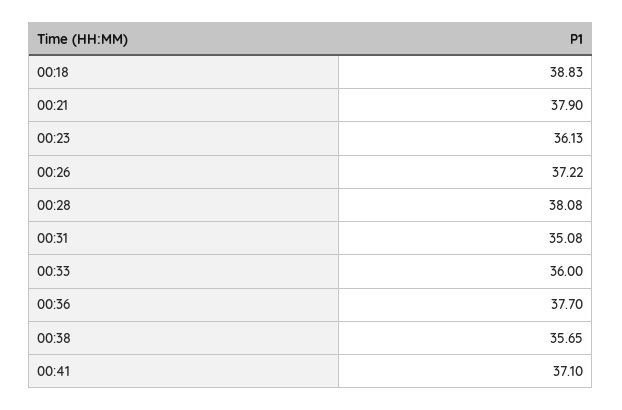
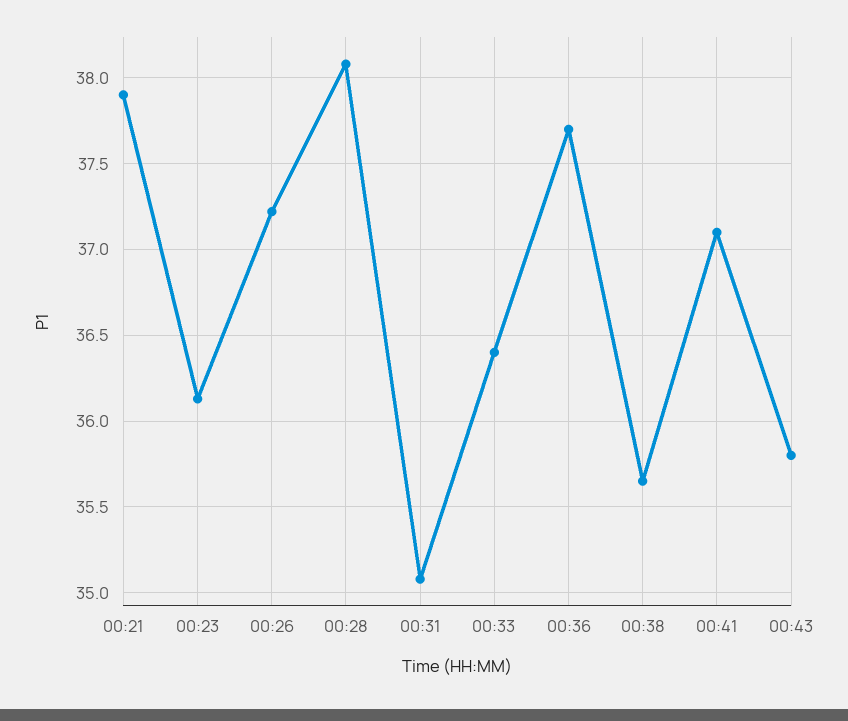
00:18: 38.83 -> none
00:33: 36 -> 36.4
00:43: none -> 35.8

